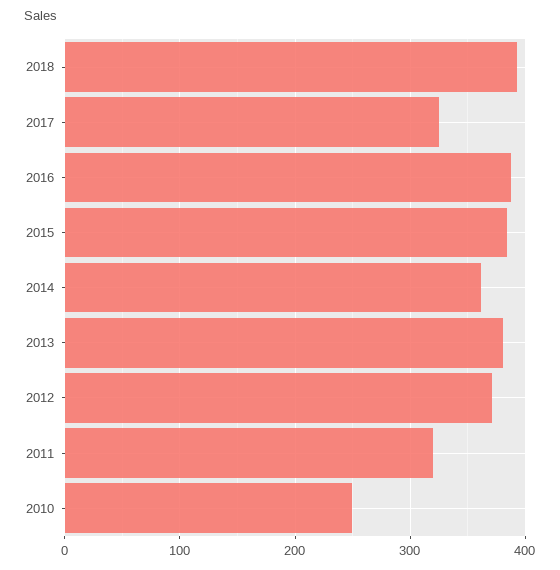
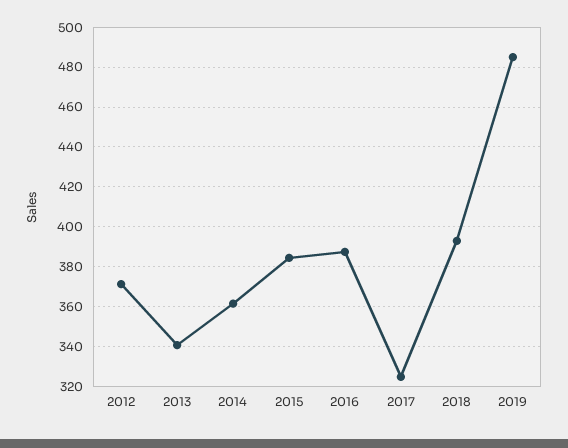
2013: 380 -> 340
2011: 320 -> none
2010: 250 -> none
2019: none -> 485

